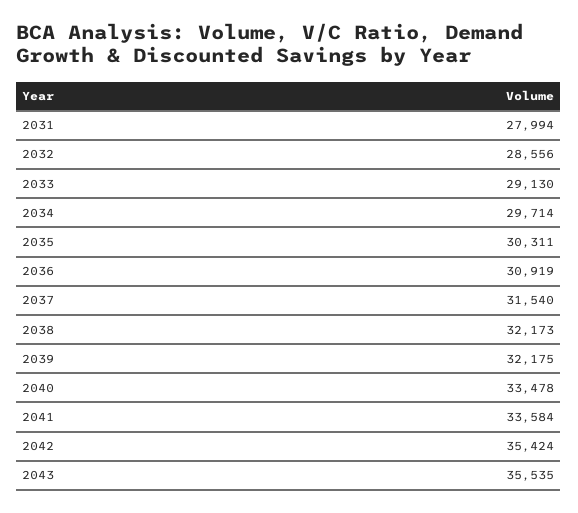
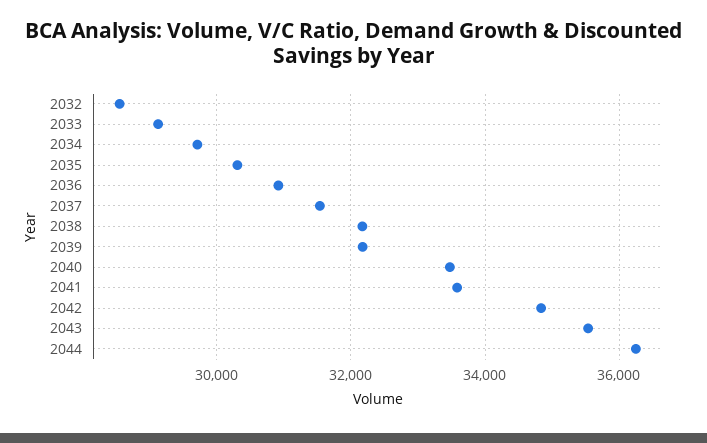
2031: 27994 -> none
2042: 35424 -> 34800
2044: none -> 36200

